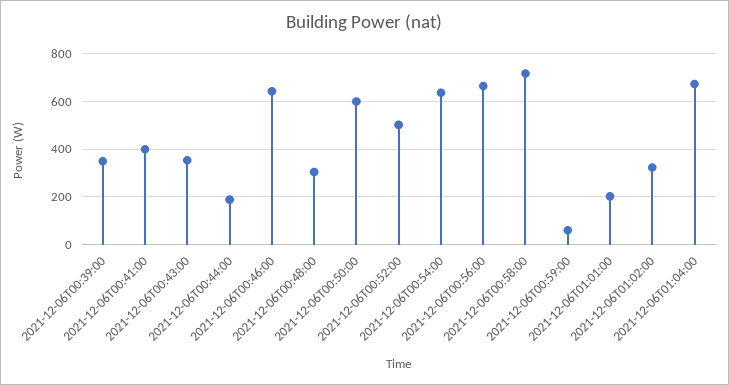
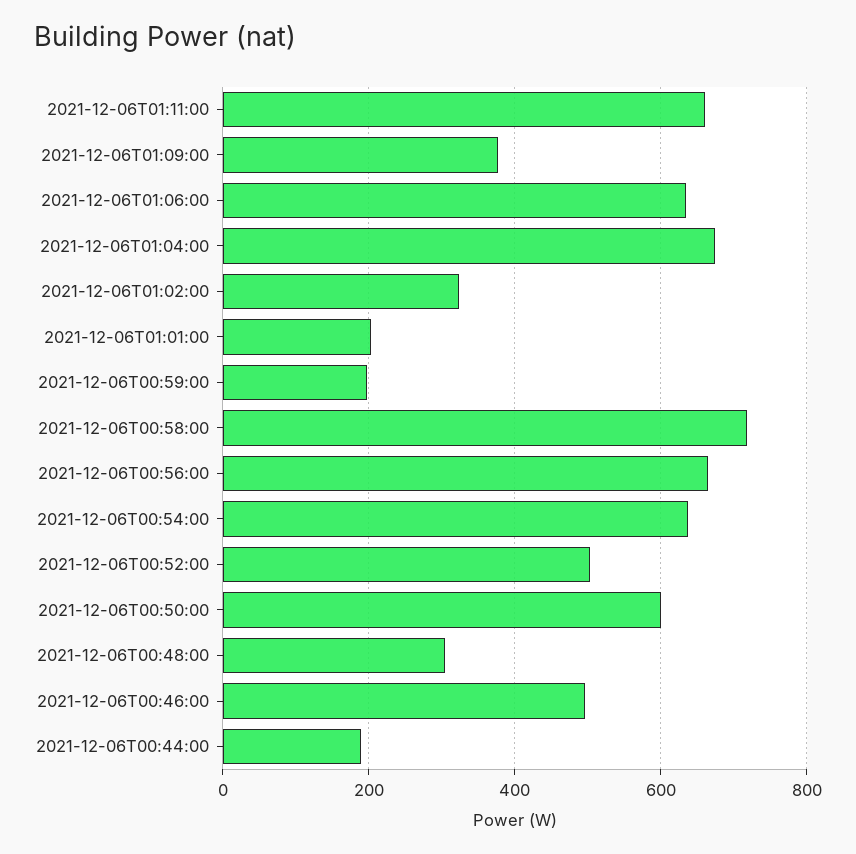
2021-12-06T00:39:00: 350 -> none
2021-12-06T00:41:00: 400 -> none
2021-12-06T00:43:00: 350 -> none
2021-12-06T00:46:00: 650 -> 500
2021-12-06T00:59:00: 50 -> 200
2021-12-06T01:11:00: none -> 660
2021-12-06T01:09:00: none -> 380
2021-12-06T01:06:00: none -> 640

